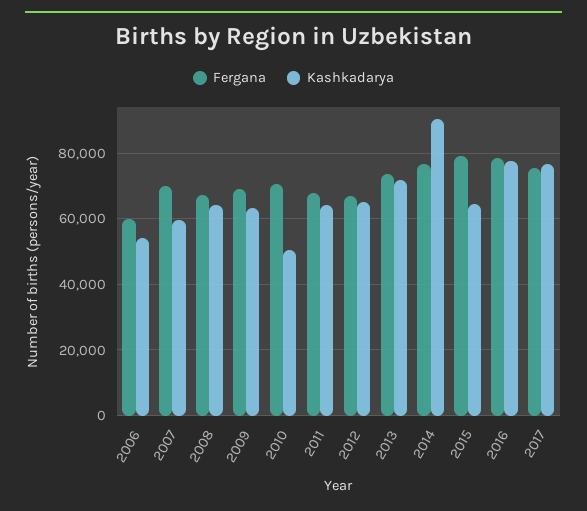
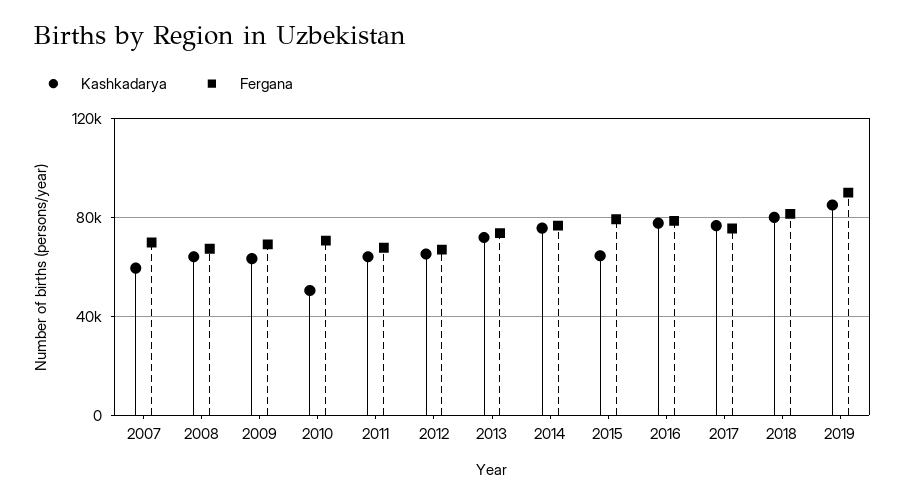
Fergana, 2006: 60000 -> none
Kashkadarya, 2006: 54000 -> none
Kashkadarya, 2014: 90000 -> 75000
Kashkadarya, 2018: none -> 80000
Fergana, 2018: none -> 80000
Kashkadarya, 2019: none -> 85000
Fergana, 2019: none -> 90000

